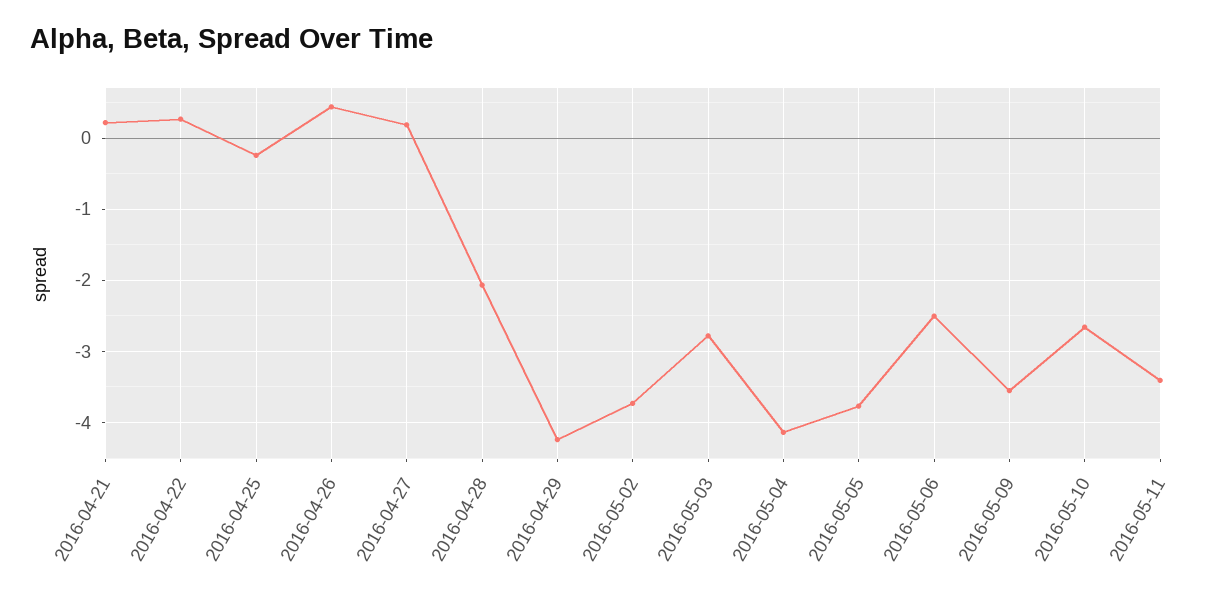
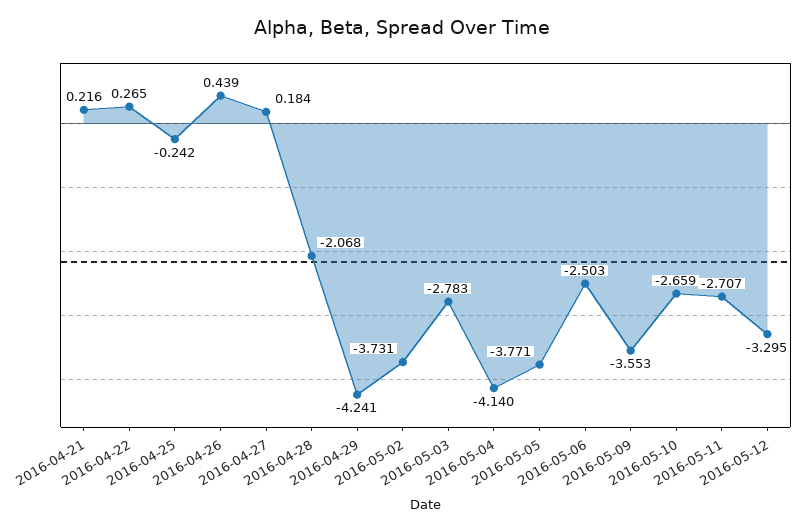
2016-05-11: -3.4 -> -2.707
2016-05-12: none -> -3.295

